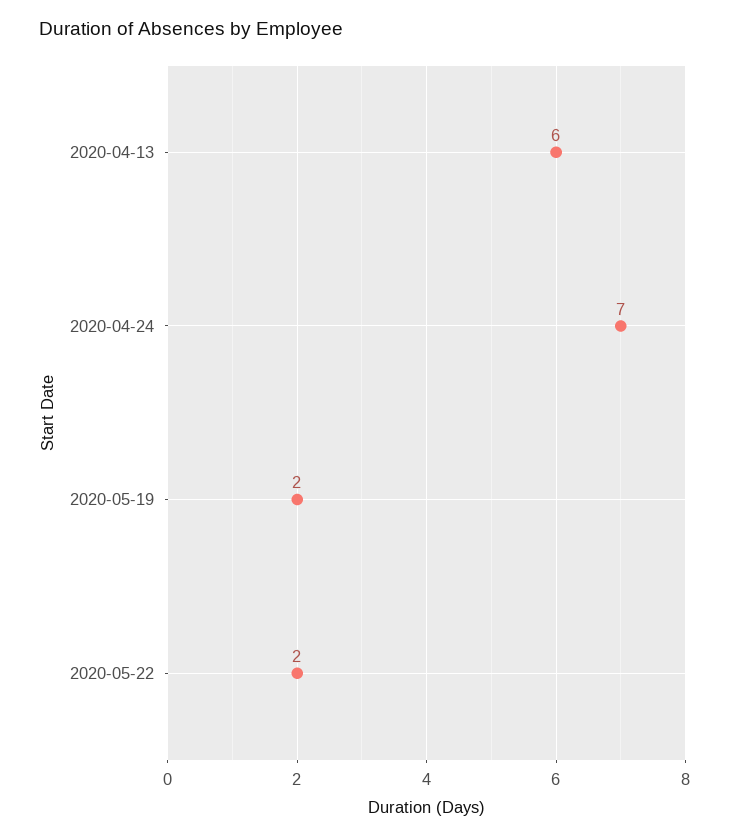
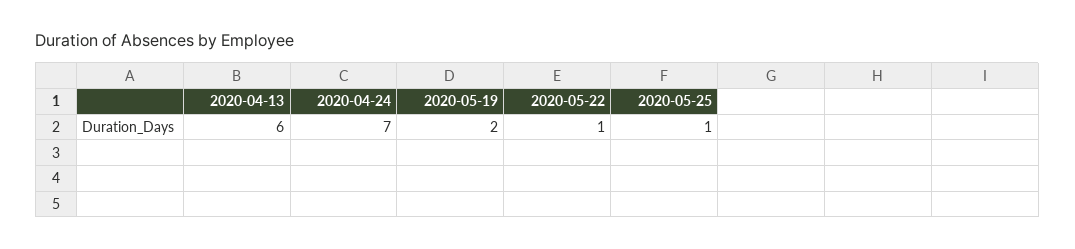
2020-05-22: 2 -> 1
2020-05-25: none -> 1

